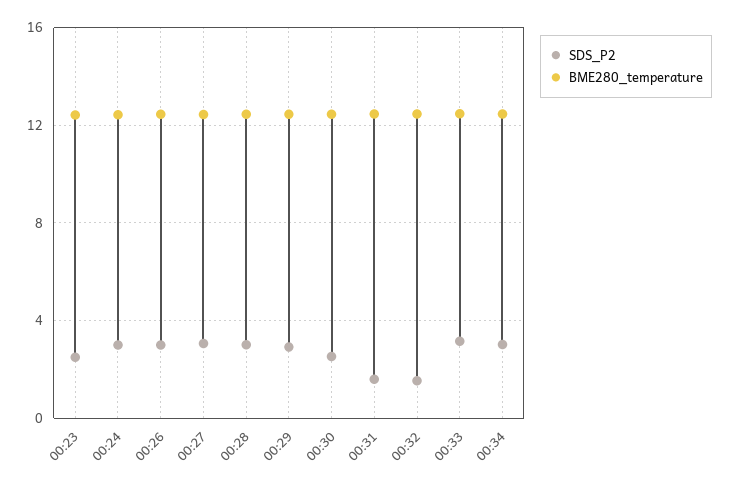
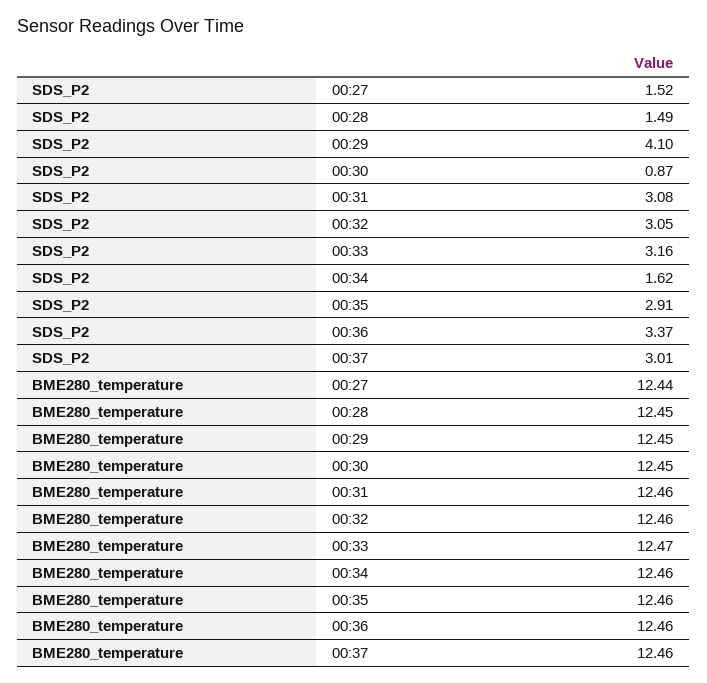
SDS_P2, 00:23: 2.5 -> none
BME280_temperature, 00:23: 12.5 -> none
SDS_P2, 00:24: 3 -> none
BME280_temperature, 00:24: 12.5 -> none
SDS_P2, 00:26: 3 -> none
BME280_temperature, 00:26: 12.5 -> none
SDS_P2, 00:27: 3 -> 1.52
SDS_P2, 00:28: 3 -> 1.49
SDS_P2, 00:29: 3 -> 4.1
SDS_P2, 00:30: 2.5 -> 0.87
SDS_P2, 00:31: 1.5 -> 3.08
SDS_P2, 00:32: 1.5 -> 3.05
SDS_P2, 00:34: 3 -> 1.62
SDS_P2, 00:35: none -> 2.91
SDS_P2, 00:36: none -> 3.37
SDS_P2, 00:37: none -> 3.01
BME280_temperature, 00:35: none -> 12.46
BME280_temperature, 00:36: none -> 12.46
BME280_temperature, 00:37: none -> 12.46

